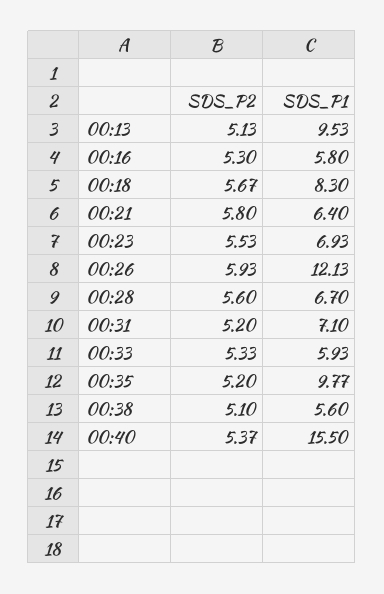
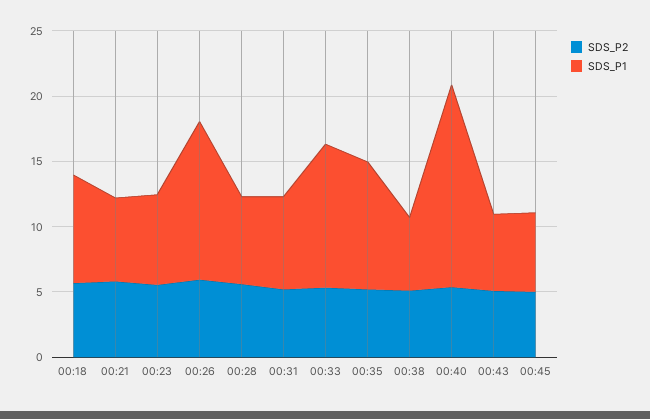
SDS_P2, 00:13: 5.13 -> none
SDS_P1, 00:13: 9.53 -> none
SDS_P2, 00:16: 5.3 -> none
SDS_P1, 00:16: 5.8 -> none
SDS_P1, 00:33: 5.93 -> 11
SDS_P2, 00:43: none -> 5
SDS_P1, 00:43: none -> 6
SDS_P2, 00:45: none -> 5
SDS_P1, 00:45: none -> 6

